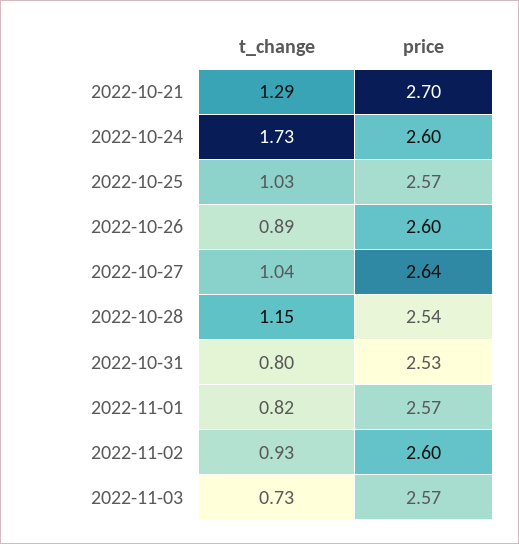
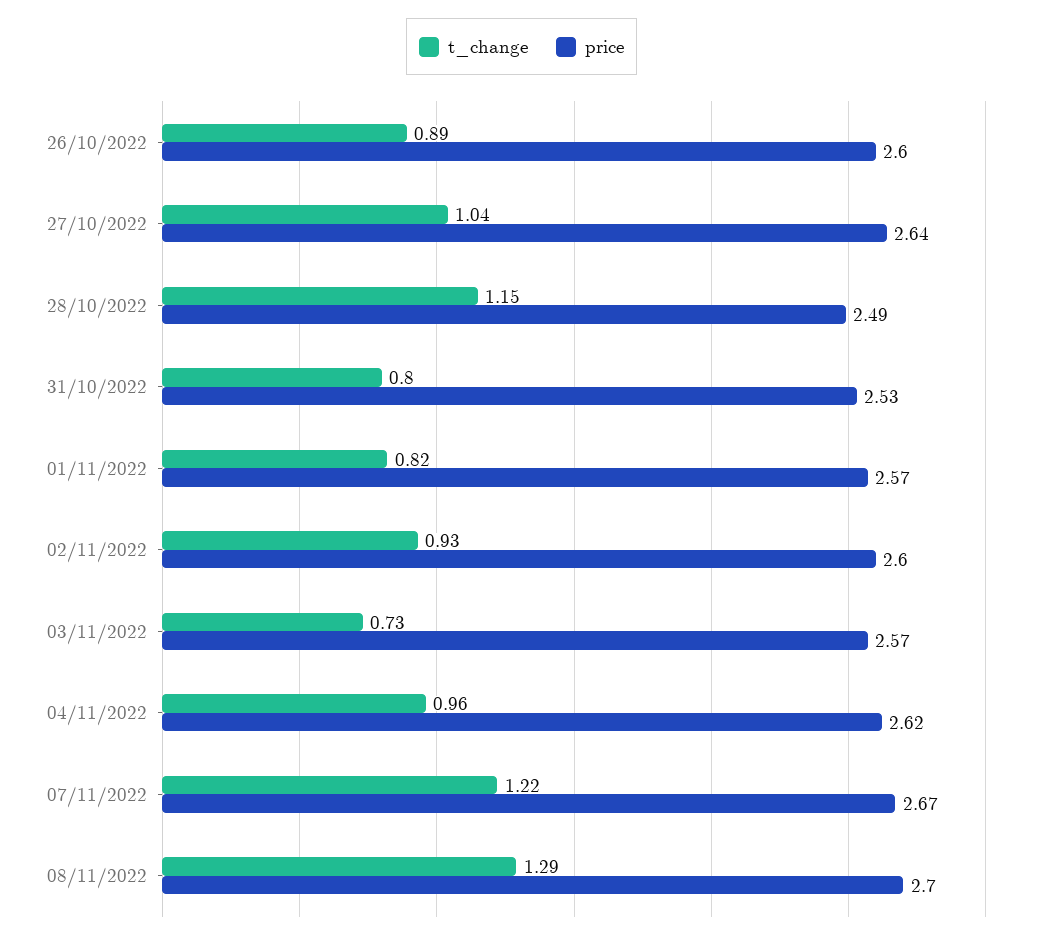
t_change, 2022-10-21: 1.29 -> none
price, 2022-10-21: 2.7 -> none
t_change, 2022-10-24: 1.73 -> none
price, 2022-10-24: 2.6 -> none
t_change, 2022-10-25: 1.03 -> none
price, 2022-10-25: 2.57 -> none
price, 2022-10-28: 2.54 -> 2.49
t_change, 04/11/2022: none -> 0.96
price, 04/11/2022: none -> 2.62
t_change, 07/11/2022: none -> 1.22
price, 07/11/2022: none -> 2.67
t_change, 08/11/2022: none -> 1.29
price, 08/11/2022: none -> 2.7

